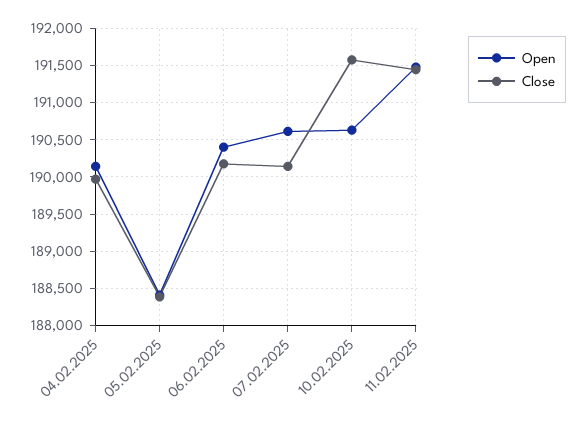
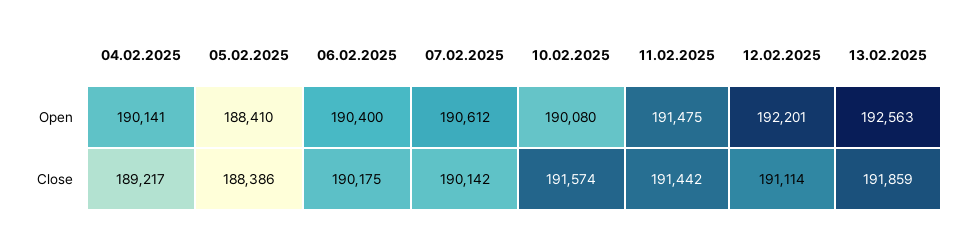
Close, 04.02.2025: 190000 -> 189217
Open, 10.02.2025: 190600 -> 190080
Open, 12.02.2025: none -> 192201
Open, 13.02.2025: none -> 192563
Close, 12.02.2025: none -> 191114
Close, 13.02.2025: none -> 191859

